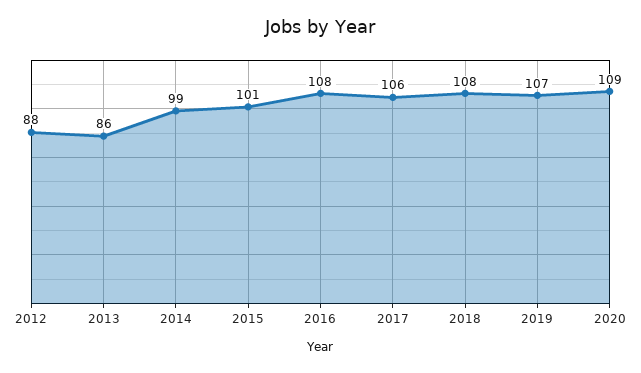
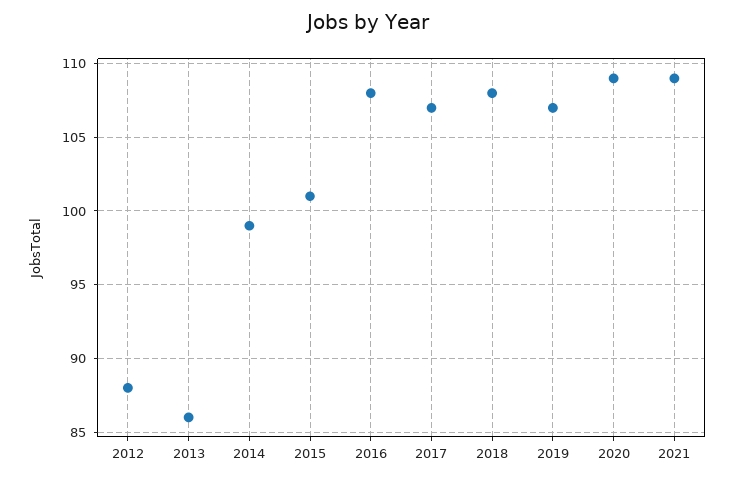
2017: 106 -> 107
2021: none -> 109

